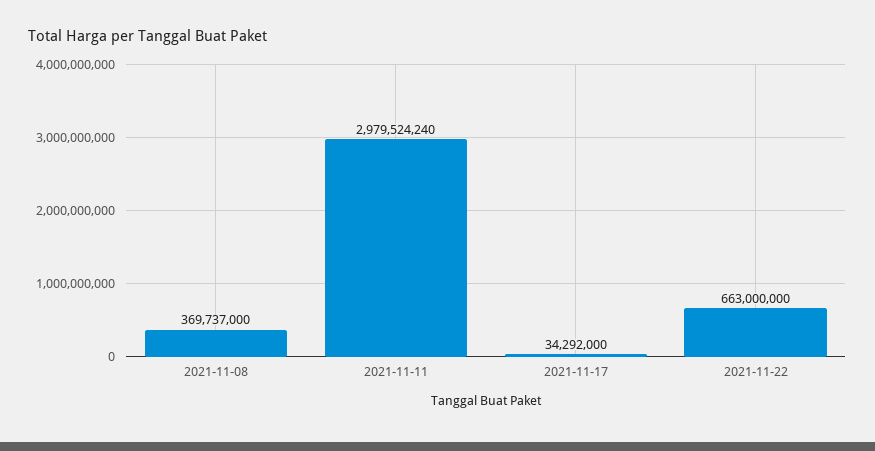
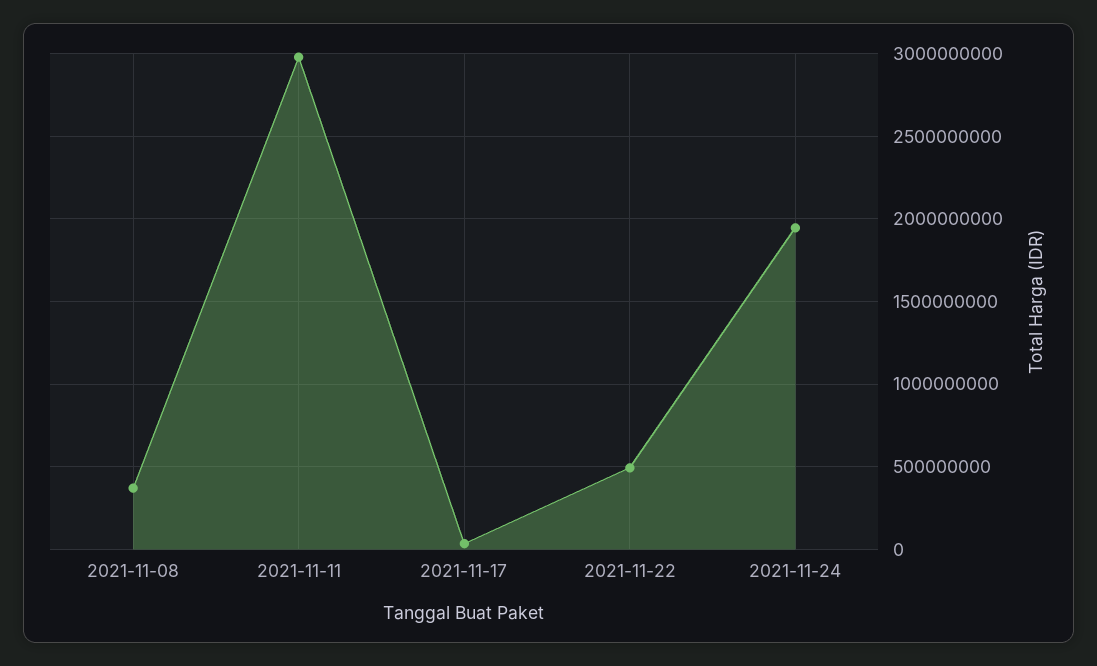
2021-11-22: 663000000 -> 500000000
2021-11-24: none -> 1950000000

